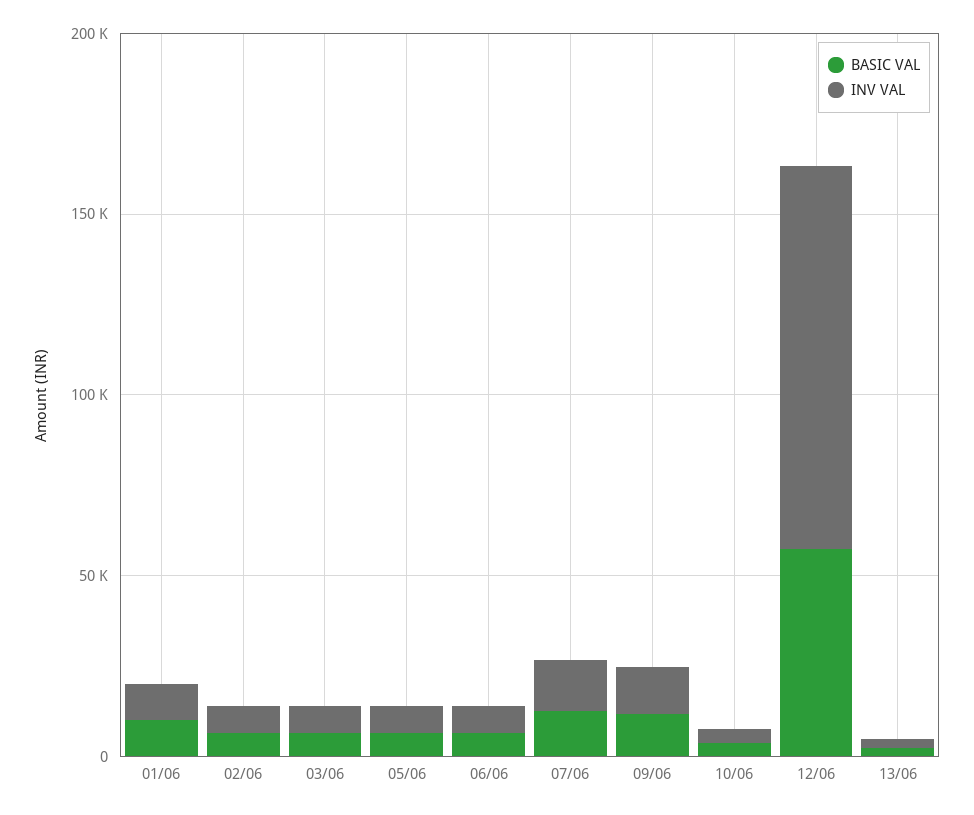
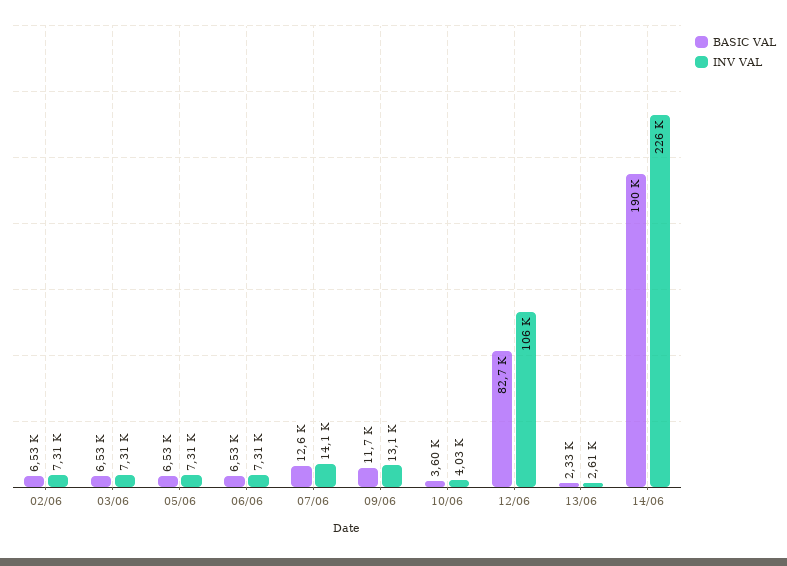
BASIC VAL, 01/06: 10000 -> none
INV VAL, 01/06: 10000 -> none
BASIC VAL, 12/06: 60000 -> 82700
BASIC VAL, 14/06: none -> 190000
INV VAL, 14/06: none -> 226000

